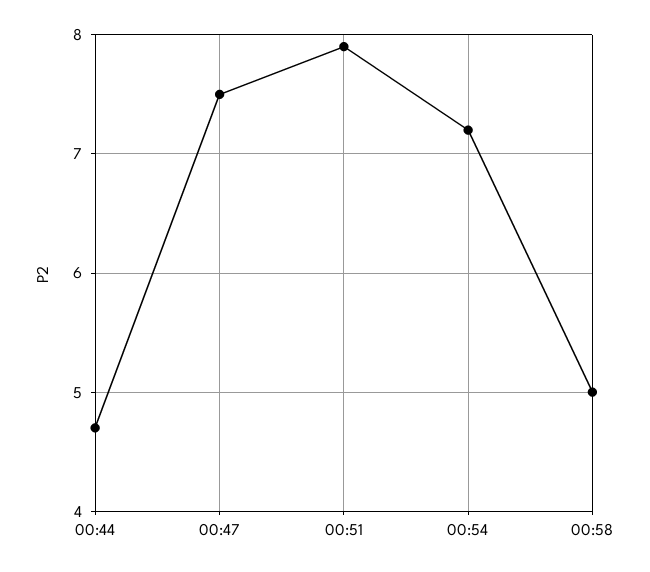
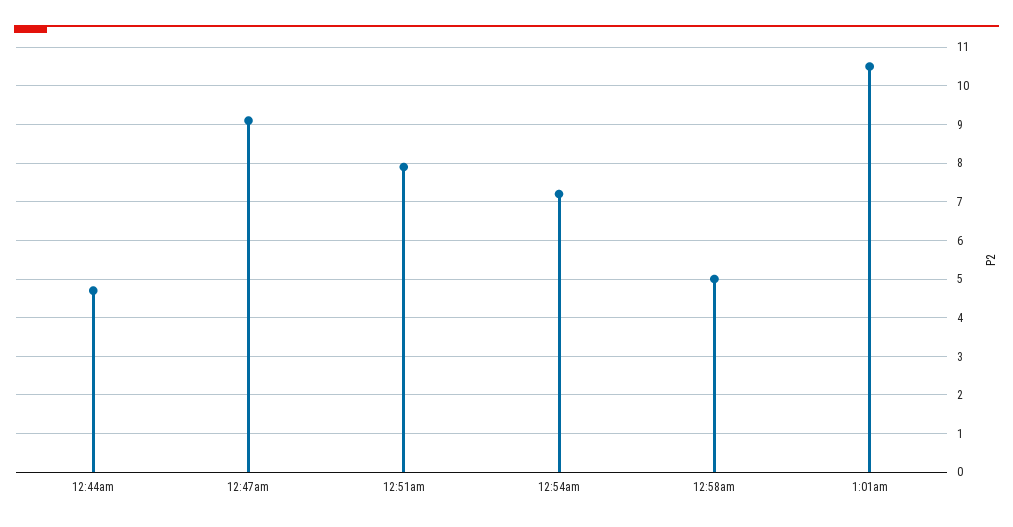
00:47: 7.5 -> 9
1:01am: none -> 10.5

